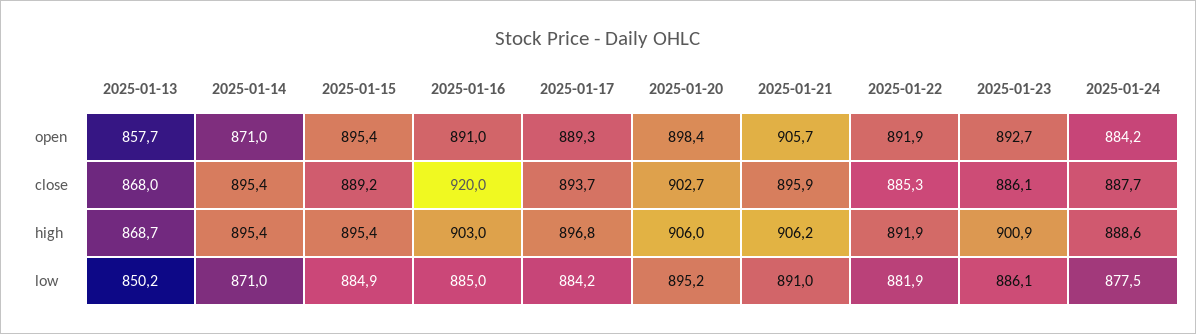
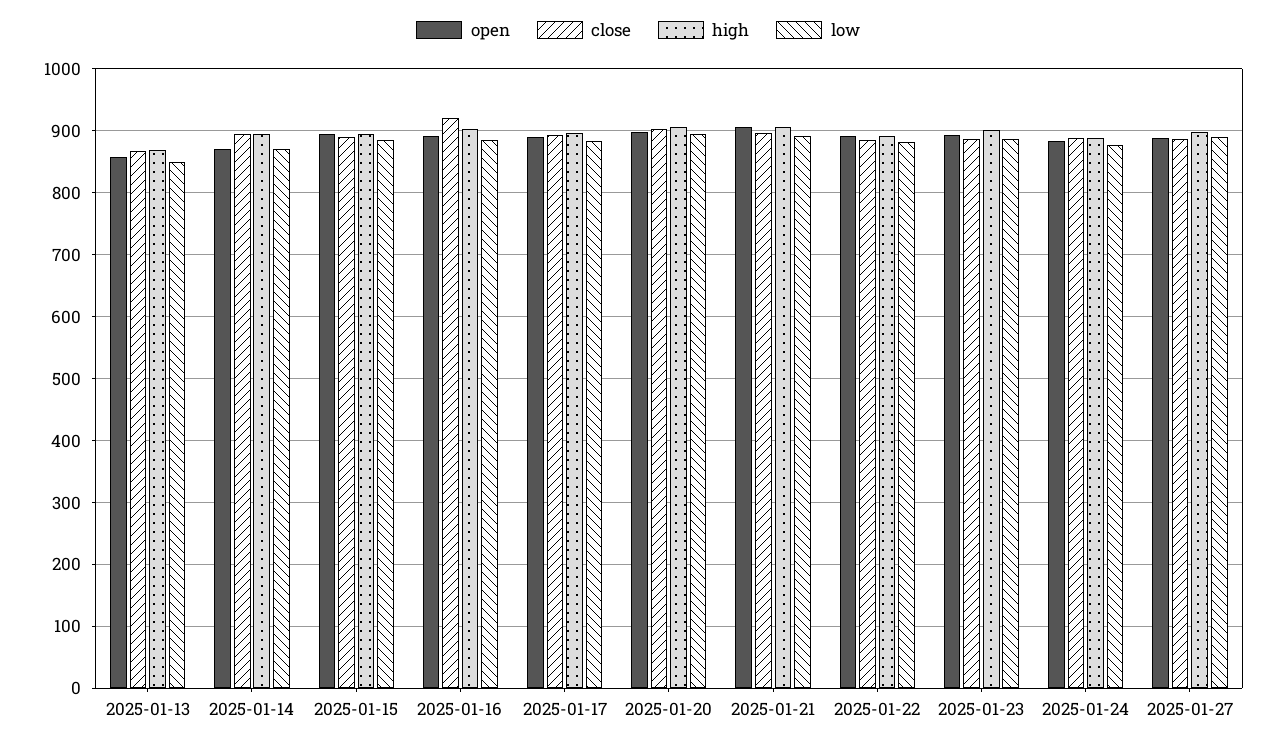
open, 2025-01-27: none -> 890
close, 2025-01-27: none -> 890
high, 2025-01-27: none -> 900
low, 2025-01-27: none -> 890

